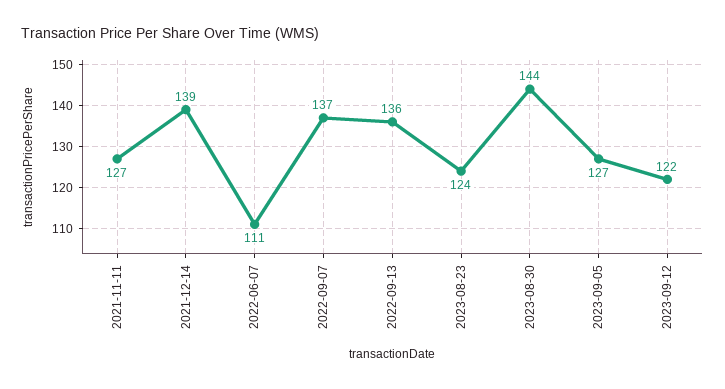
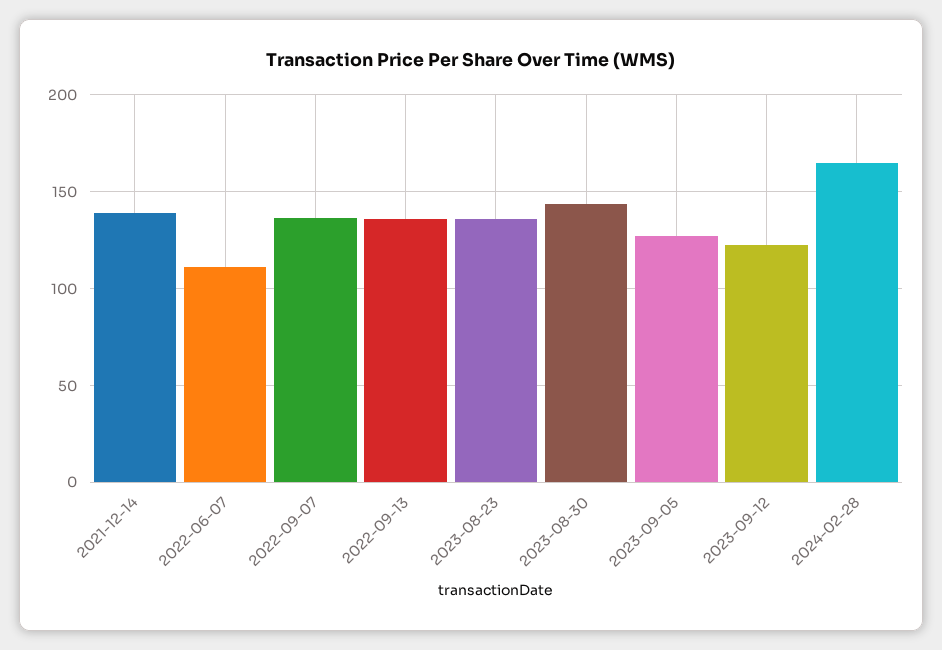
2021-11-11: 127 -> none
2023-08-23: 124 -> 135
2024-02-28: none -> 165

